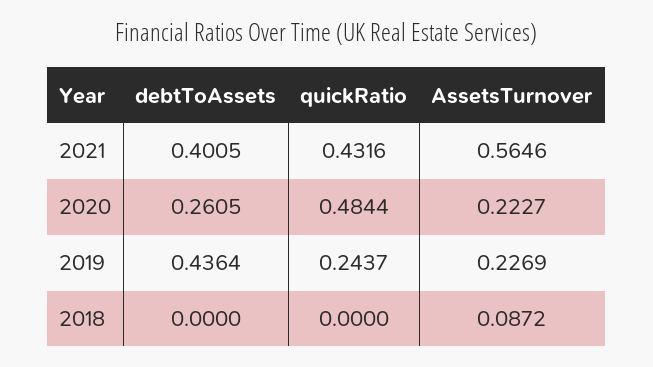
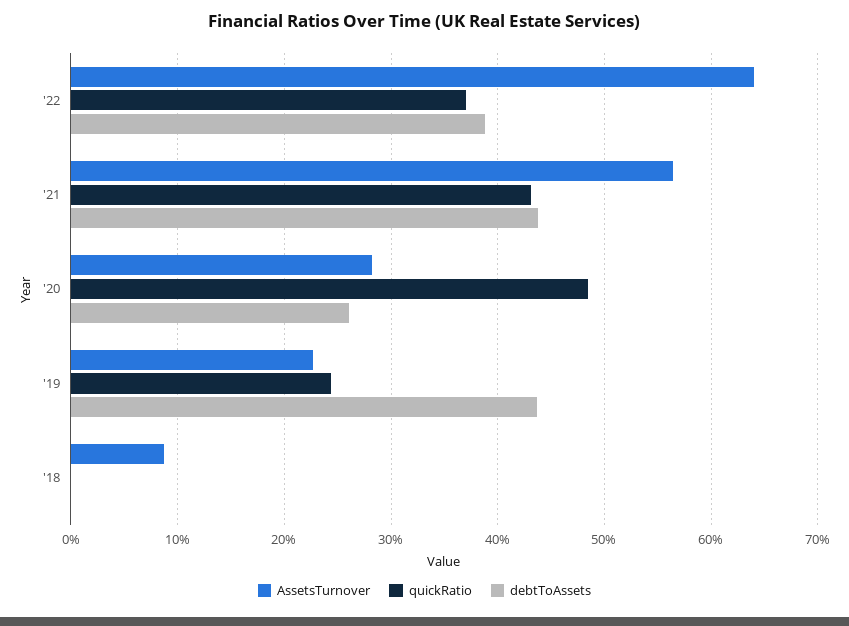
debtToAssets, 2021: 0.4005 -> 0.44
AssetsTurnover, 2020: 0.2227 -> 0.28
AssetsTurnover, '22: none -> 0.64
quickRatio, '22: none -> 0.37
debtToAssets, '22: none -> 0.39

